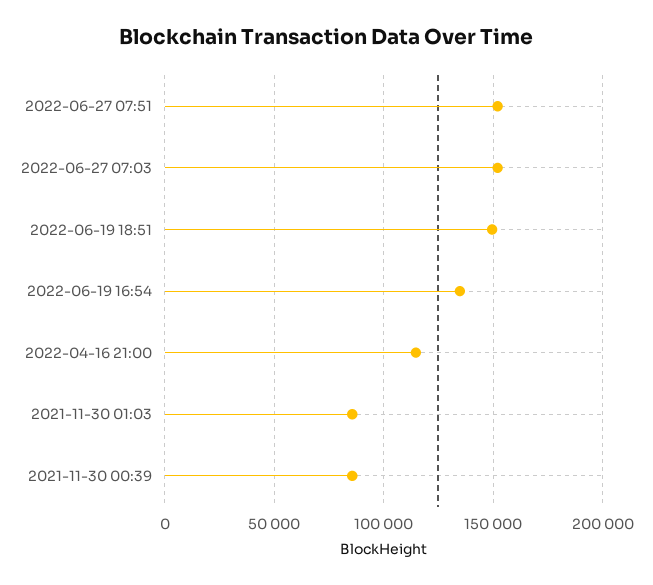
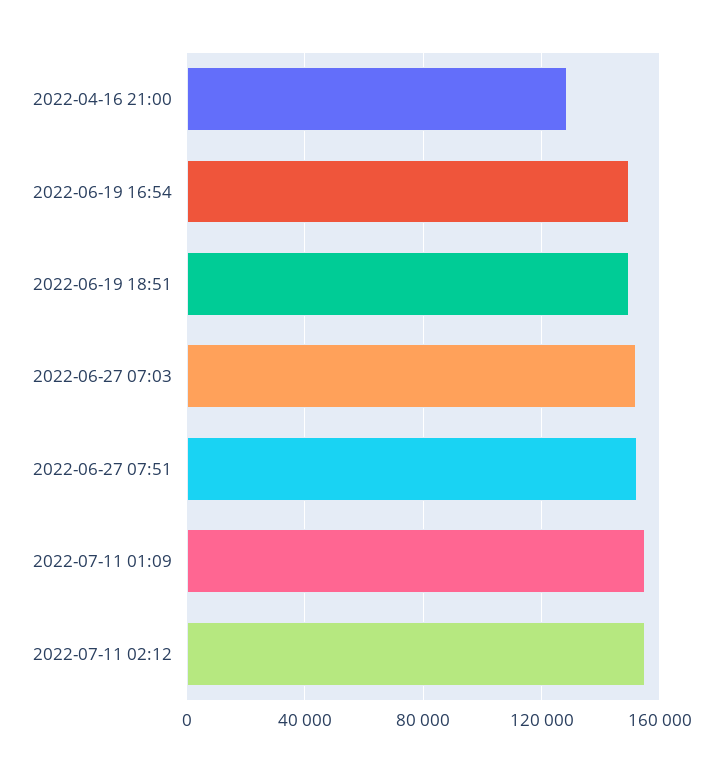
2022-06-19 16:54: 135000 -> 150000
2022-04-16 21:00: 115000 -> 130000
2021-11-30 01:03: 85000 -> none
2021-11-30 00:39: 85000 -> none
2022-07-11 01:09: none -> 155000
2022-07-11 02:12: none -> 155000

